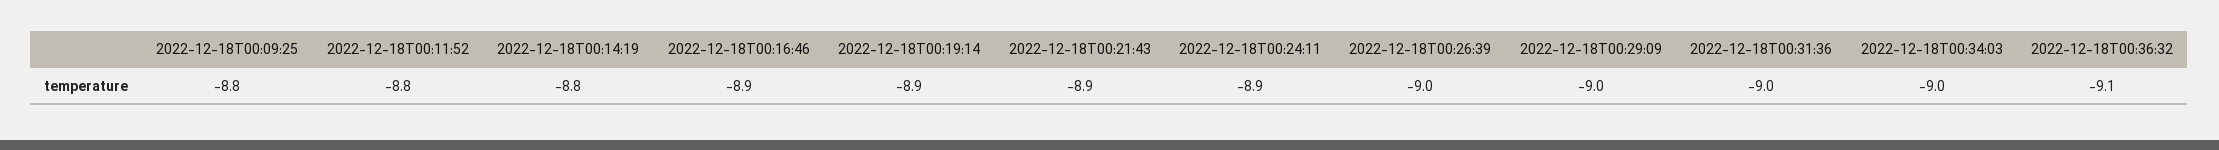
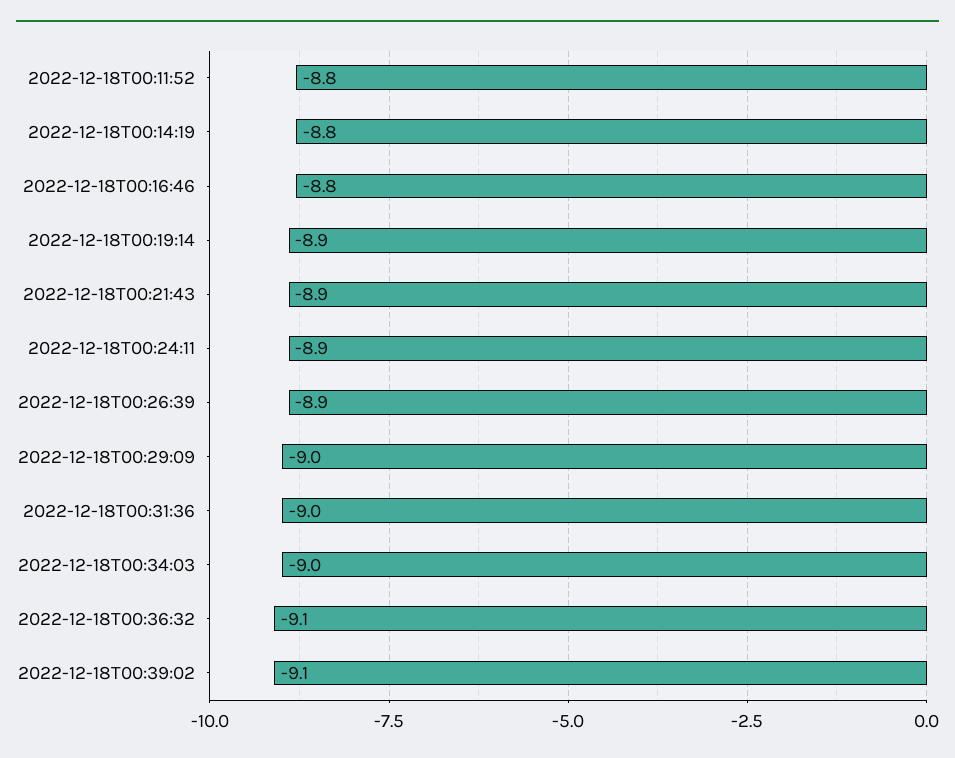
2022-12-18T00:09:25: -8.8 -> none
2022-12-18T00:16:46: -8.9 -> -8.8
2022-12-18T00:26:39: -9 -> -8.9
2022-12-18T00:39:02: none -> -9.1

